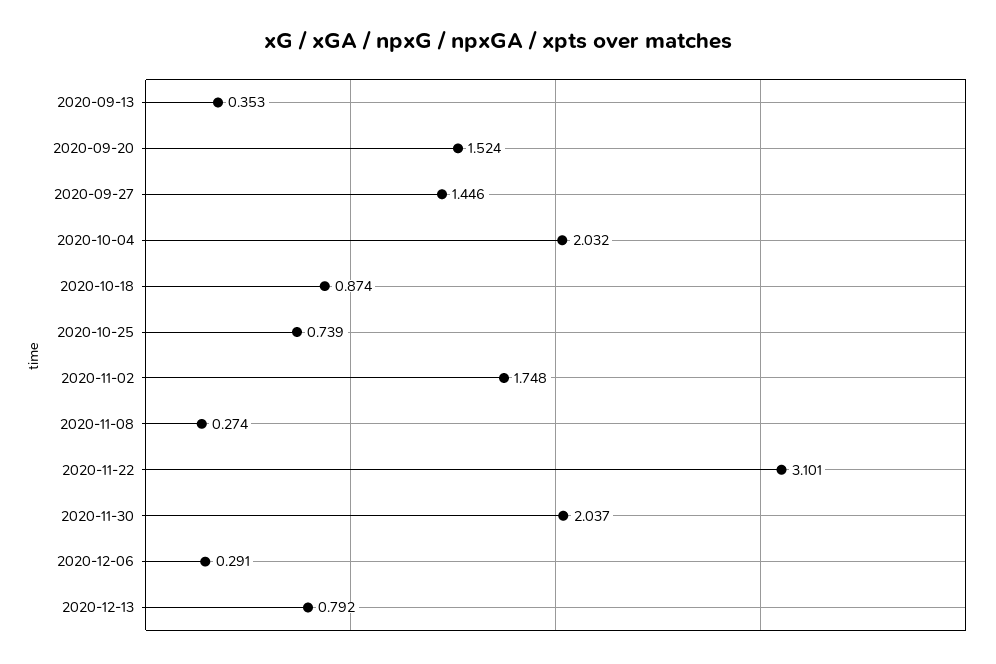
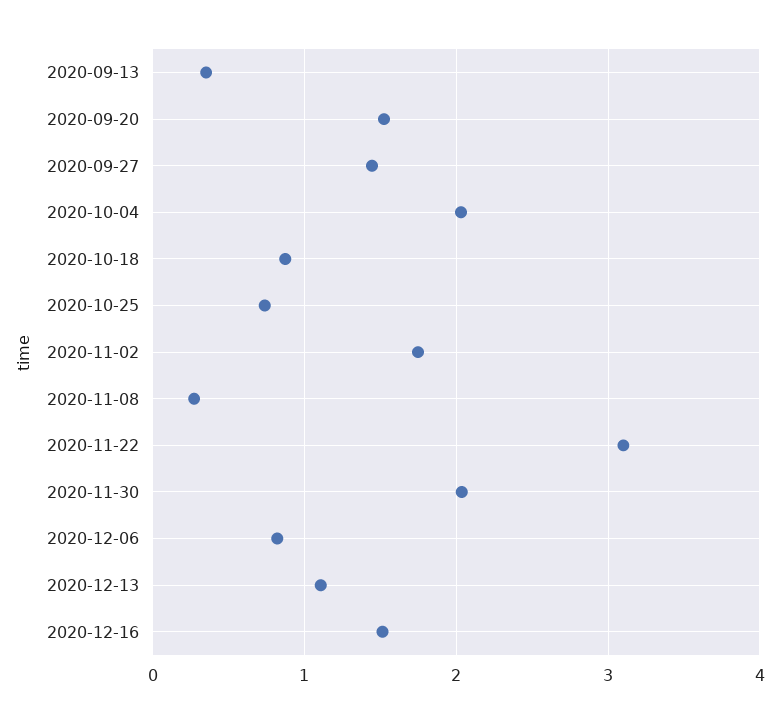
2020-12-06: 0.291 -> 0.8
2020-12-13: 0.792 -> 1.1
2020-12-16: none -> 1.5

